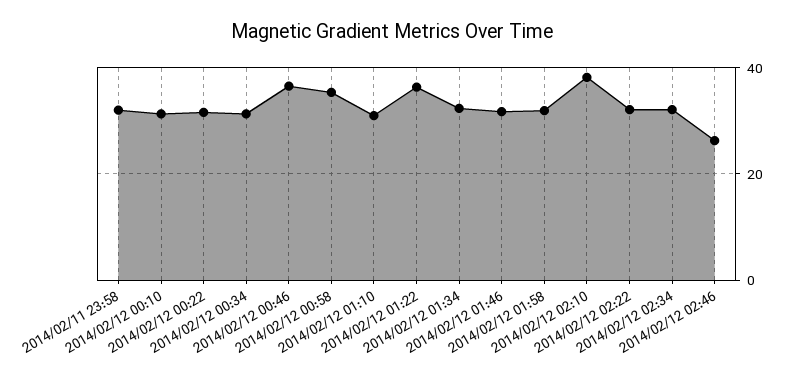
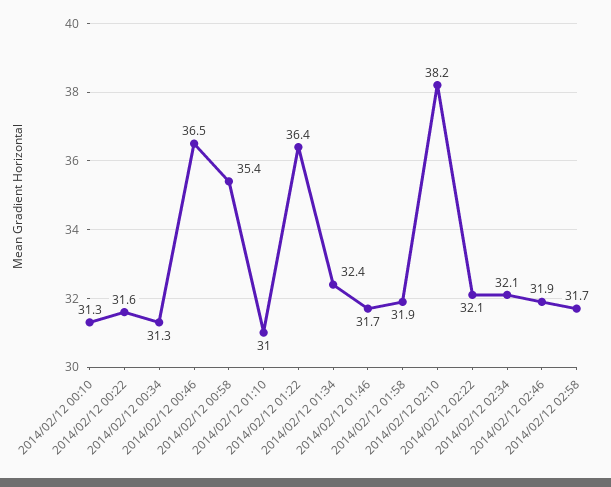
2014/02/11 23:58: 32 -> none
2014/02/12 02:46: 26 -> 31.9
2014/02/12 02:58: none -> 31.7

